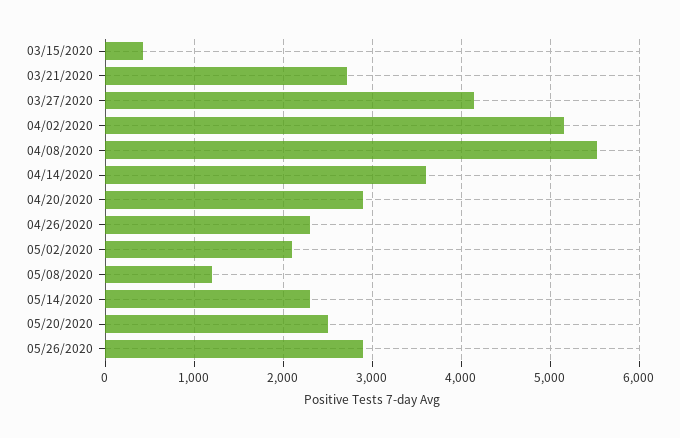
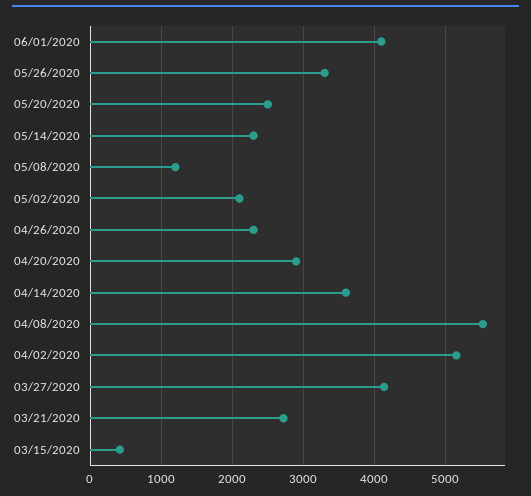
05/26/2020: 2900 -> 3300
06/01/2020: none -> 4100

